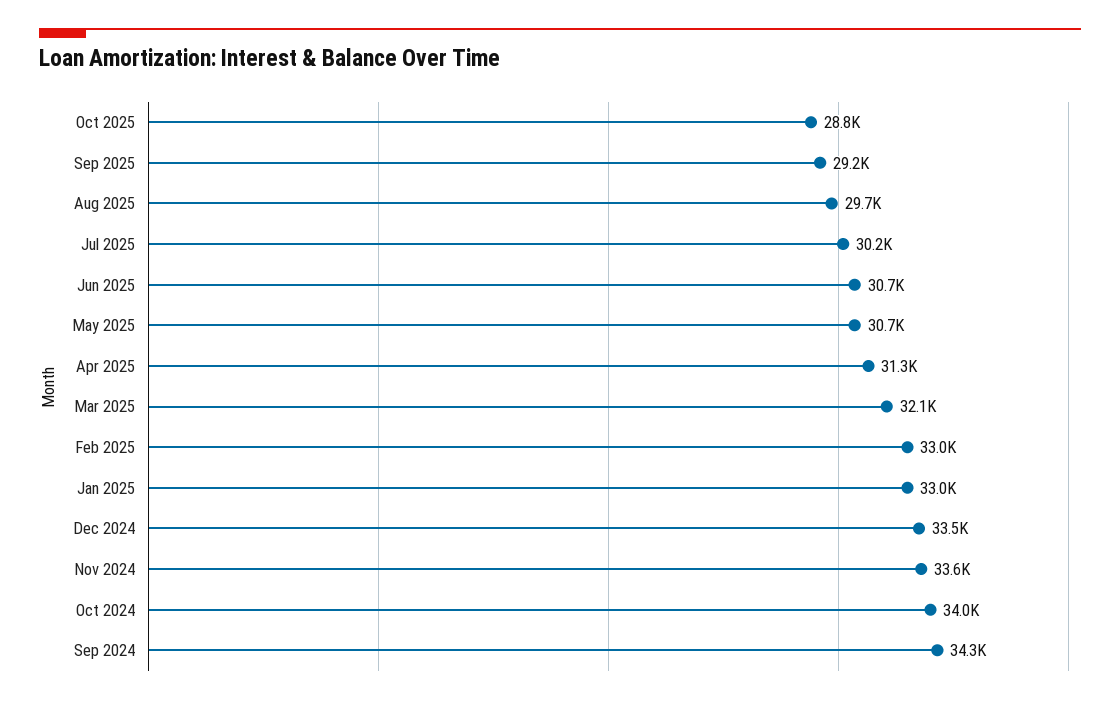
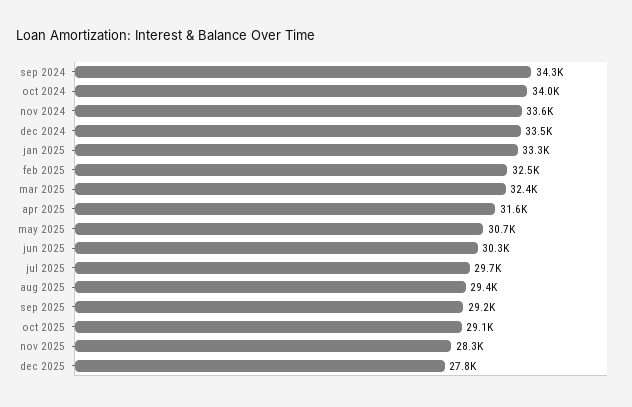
Oct 2025: 28800 -> 29100
Aug 2025: 29700 -> 29400
Jul 2025: 30200 -> 29700
Jun 2025: 30700 -> 30300
Apr 2025: 31300 -> 31600
Mar 2025: 32100 -> 32400
Feb 2025: 33000 -> 32500
Jan 2025: 33000 -> 33300
nov 2025: none -> 28300
dec 2025: none -> 27800

